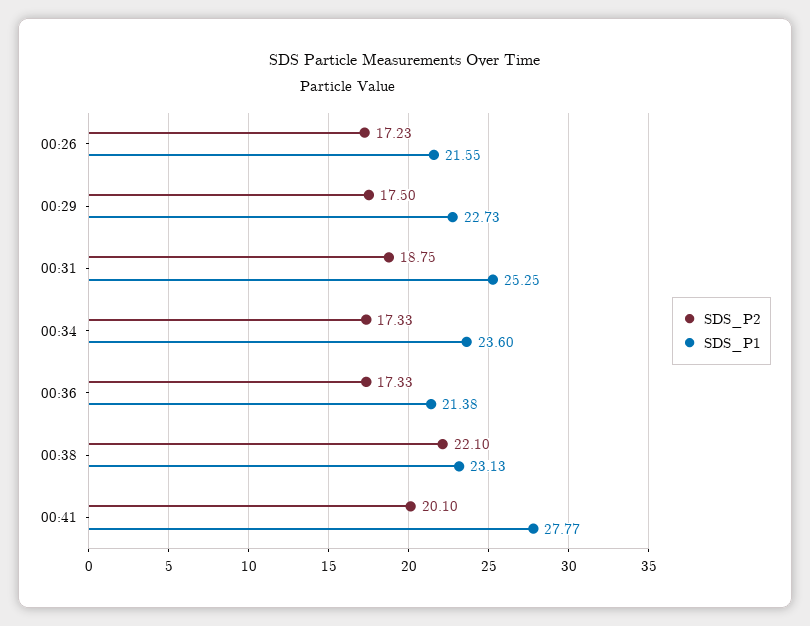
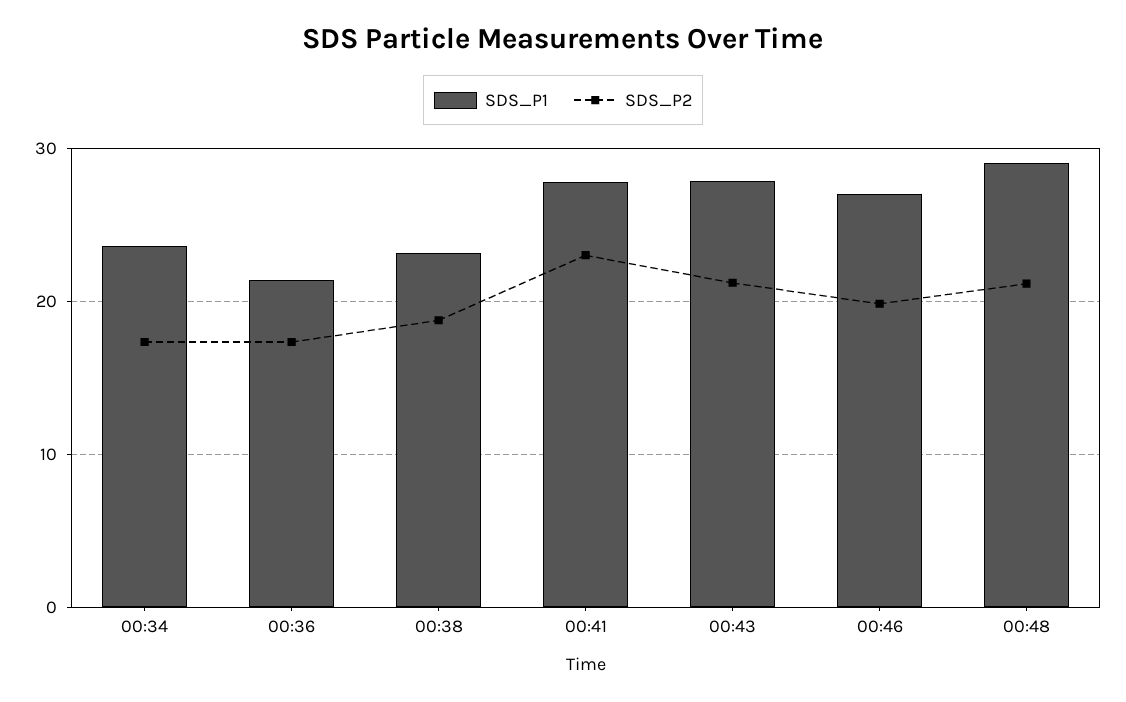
SDS_P2, 00:26: 17.23 -> none
SDS_P1, 00:26: 21.55 -> none
SDS_P2, 00:29: 17.5 -> none
SDS_P1, 00:29: 22.73 -> none
SDS_P2, 00:31: 18.75 -> none
SDS_P1, 00:31: 25.25 -> none
SDS_P2, 00:38: 22.1 -> 19
SDS_P2, 00:41: 20.1 -> 23
SDS_P1, 00:43: none -> 28
SDS_P2, 00:43: none -> 21
SDS_P1, 00:46: none -> 27
SDS_P2, 00:46: none -> 20
SDS_P1, 00:48: none -> 29
SDS_P2, 00:48: none -> 21

